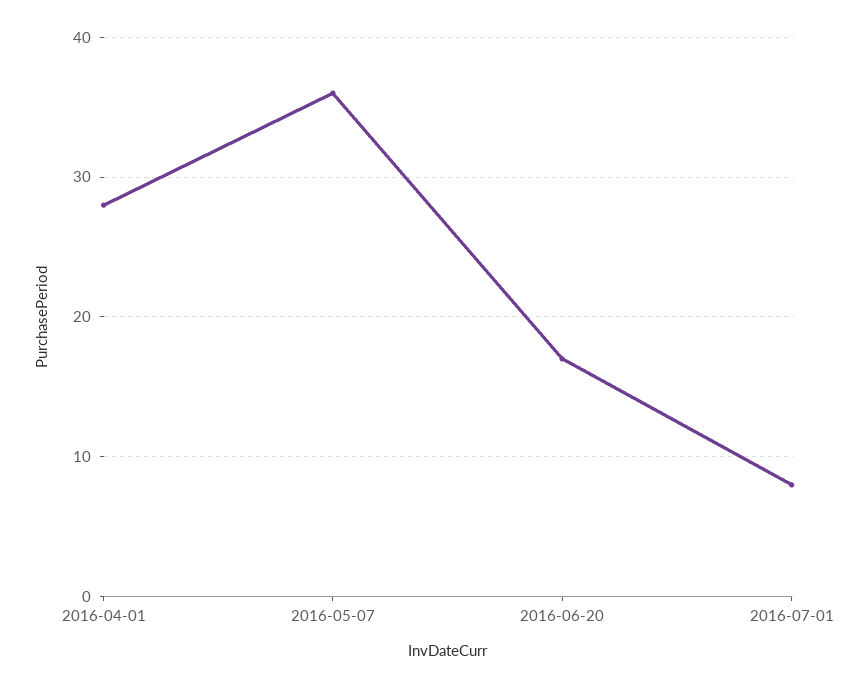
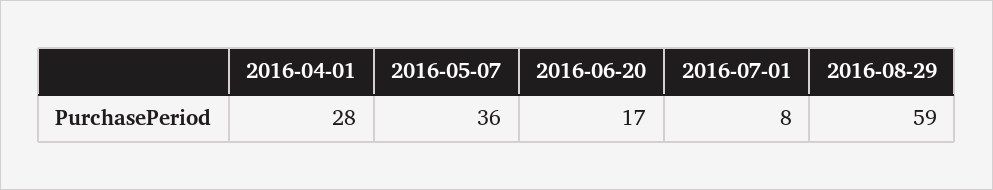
2016-08-29: none -> 59

